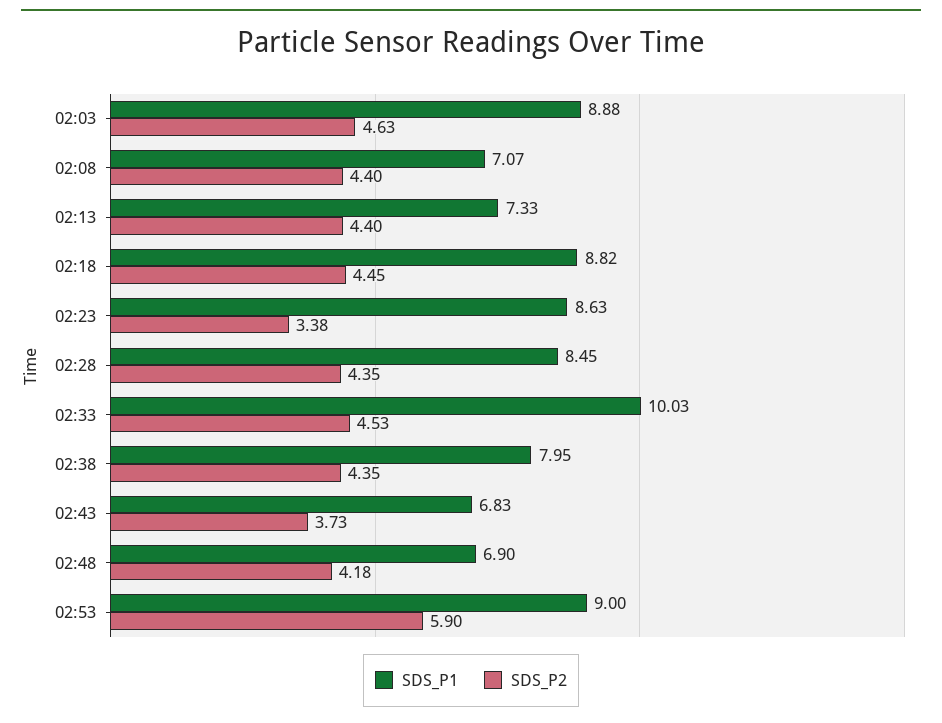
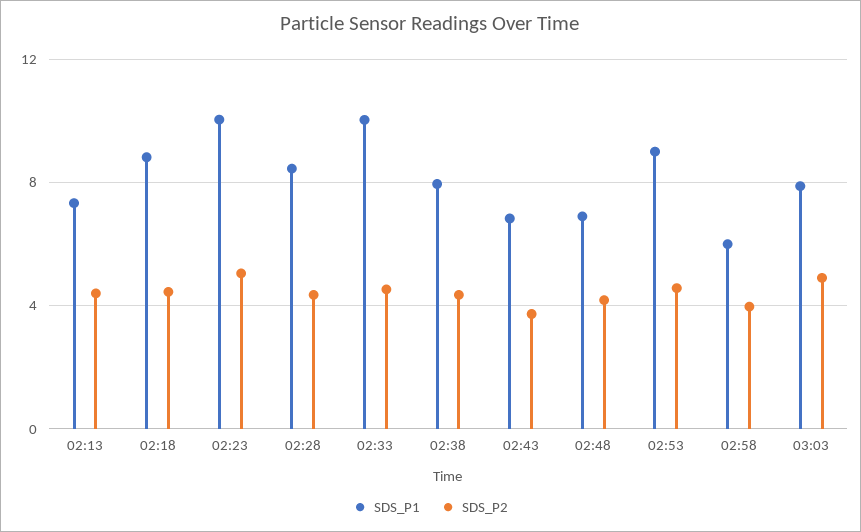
SDS_P1, 02:03: 8.88 -> none
SDS_P2, 02:03: 4.63 -> none
SDS_P1, 02:08: 7.07 -> none
SDS_P2, 02:08: 4.4 -> none
SDS_P1, 02:23: 8.63 -> 10
SDS_P2, 02:23: 3.38 -> 5
SDS_P2, 02:53: 5.9 -> 4.5
SDS_P1, 02:58: none -> 6
SDS_P2, 02:58: none -> 4
SDS_P1, 03:03: none -> 8
SDS_P2, 03:03: none -> 5

